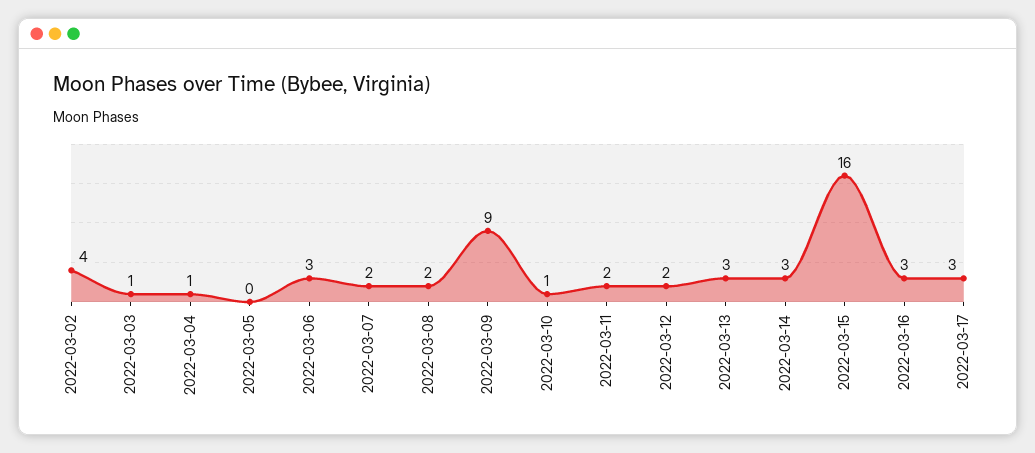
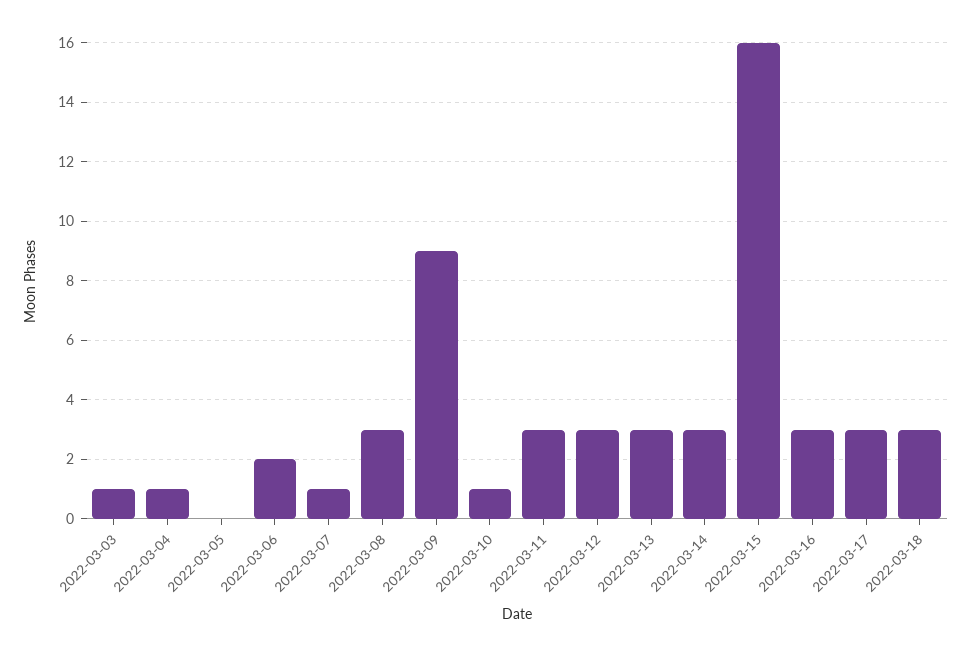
2022-03-02: 4 -> none
2022-03-06: 3 -> 2
2022-03-07: 2 -> 1
2022-03-08: 2 -> 3
2022-03-11: 2 -> 3
2022-03-12: 2 -> 3
2022-03-18: none -> 3

